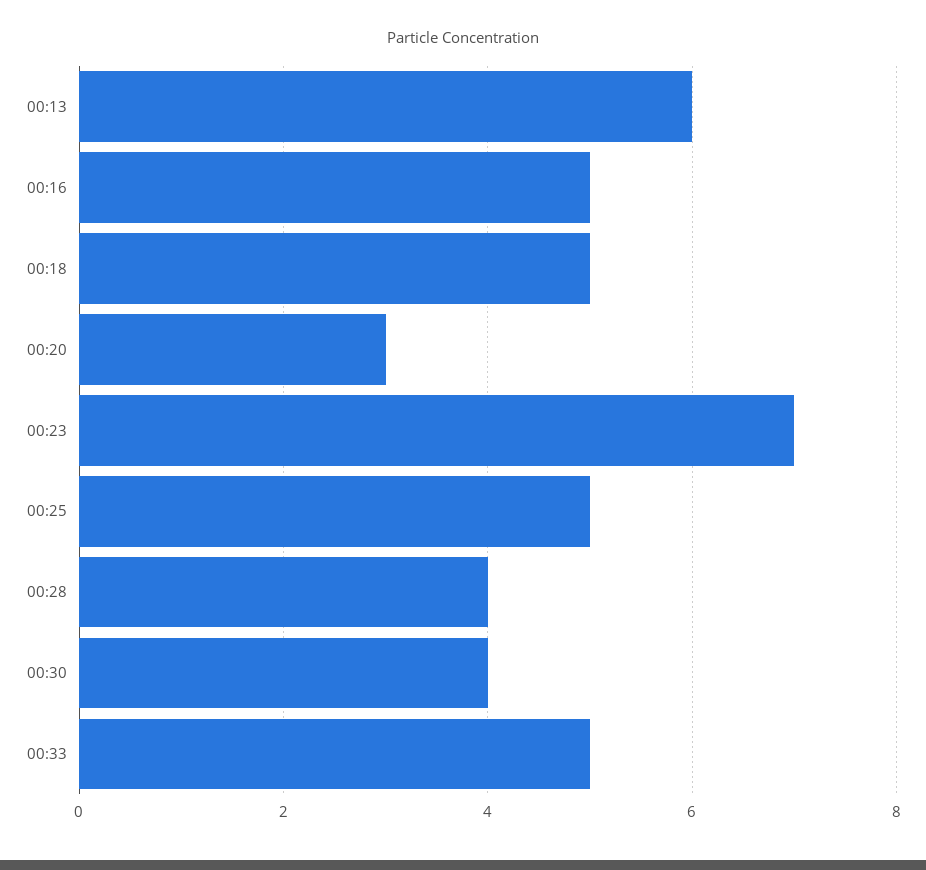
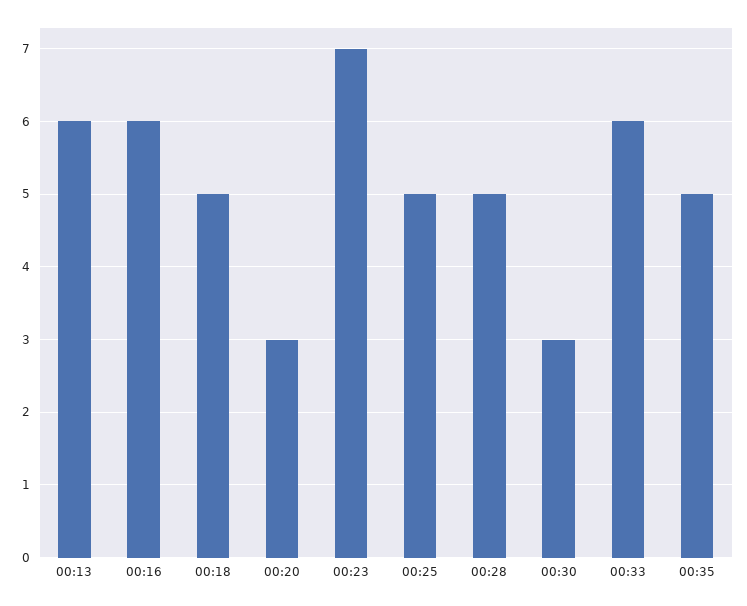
00:16: 5 -> 6
00:28: 4 -> 5
00:30: 4 -> 3
00:33: 5 -> 6
00:35: none -> 5

